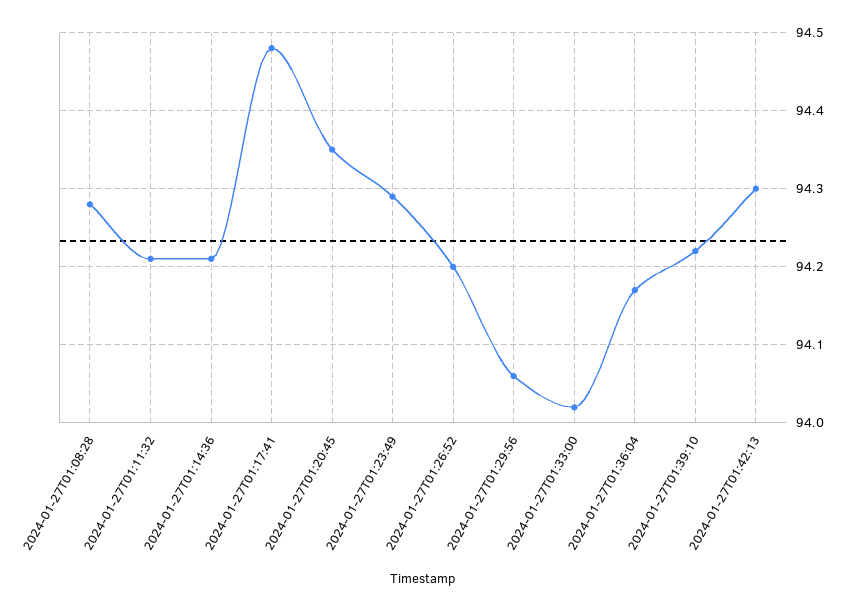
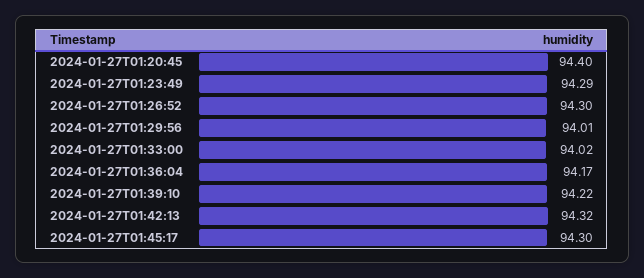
2024-01-27T01:08:28: 94.28 -> none
2024-01-27T01:11:32: 94.21 -> none
2024-01-27T01:14:36: 94.21 -> none
2024-01-27T01:17:41: 94.48 -> none
2024-01-27T01:20:45: 94.35 -> 94.4
2024-01-27T01:26:52: 94.2 -> 94.3
2024-01-27T01:29:56: 94.06 -> 94.01
2024-01-27T01:42:13: 94.3 -> 94.32
2024-01-27T01:45:17: none -> 94.3

